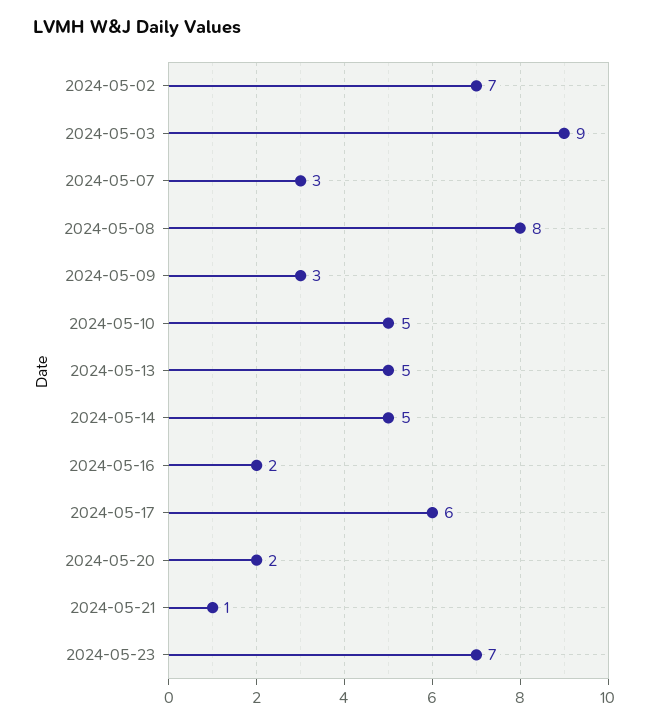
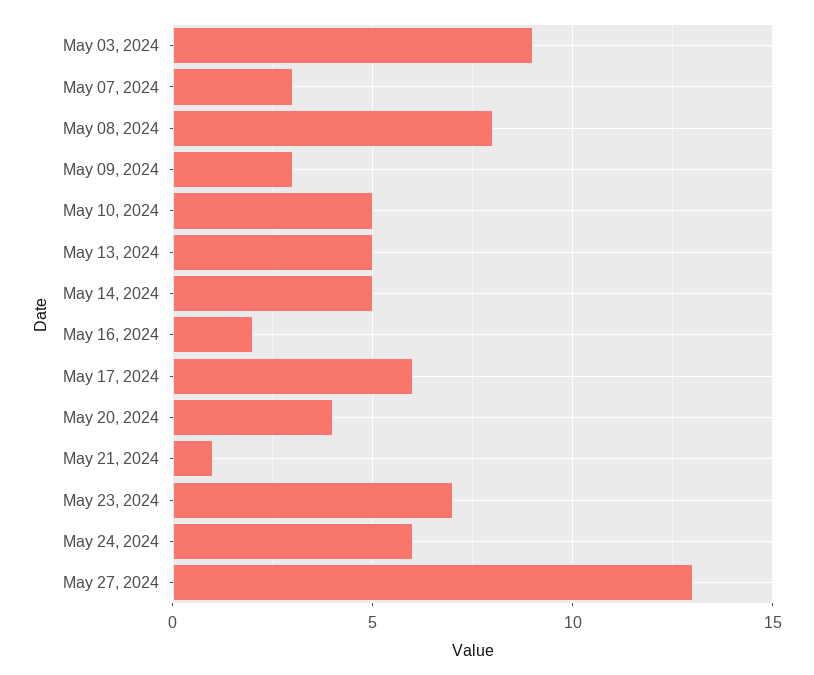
2024-05-02: 7 -> none
2024-05-20: 2 -> 4
May 24, 2024: none -> 6
May 27, 2024: none -> 13

